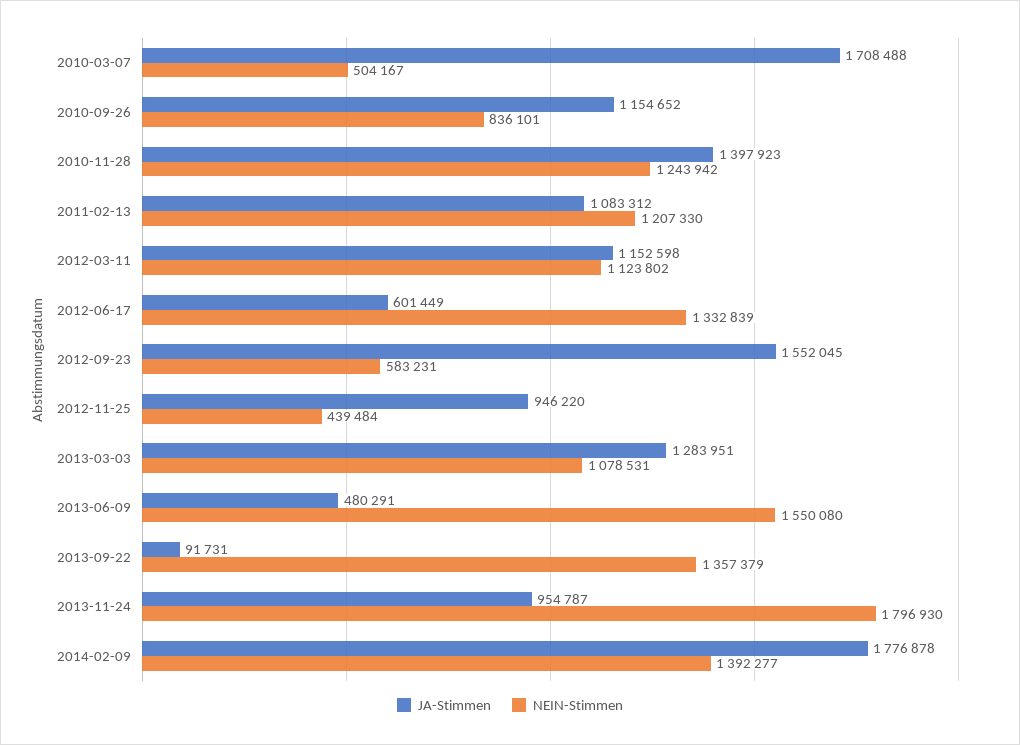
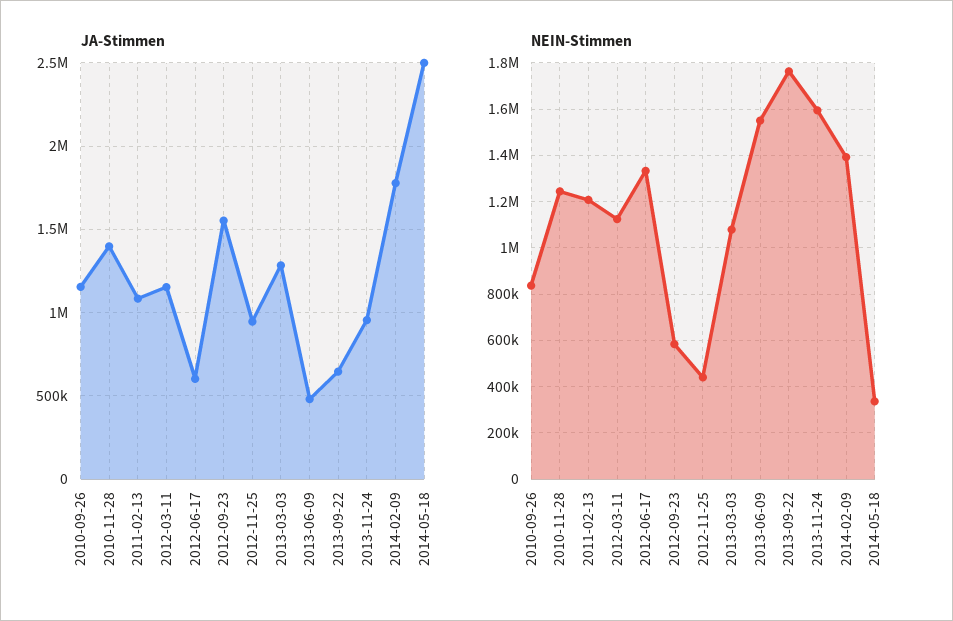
JA-Stimmen, 2010-03-07: 1708488 -> none
NEIN-Stimmen, 2010-03-07: 504167 -> none
JA-Stimmen, 2013-09-22: 91731 -> 650000
NEIN-Stimmen, 2013-09-22: 1357379 -> 1750000
NEIN-Stimmen, 2013-11-24: 1796930 -> 1600000
JA-Stimmen, 2014-05-18: none -> 2500000
NEIN-Stimmen, 2014-05-18: none -> 350000

